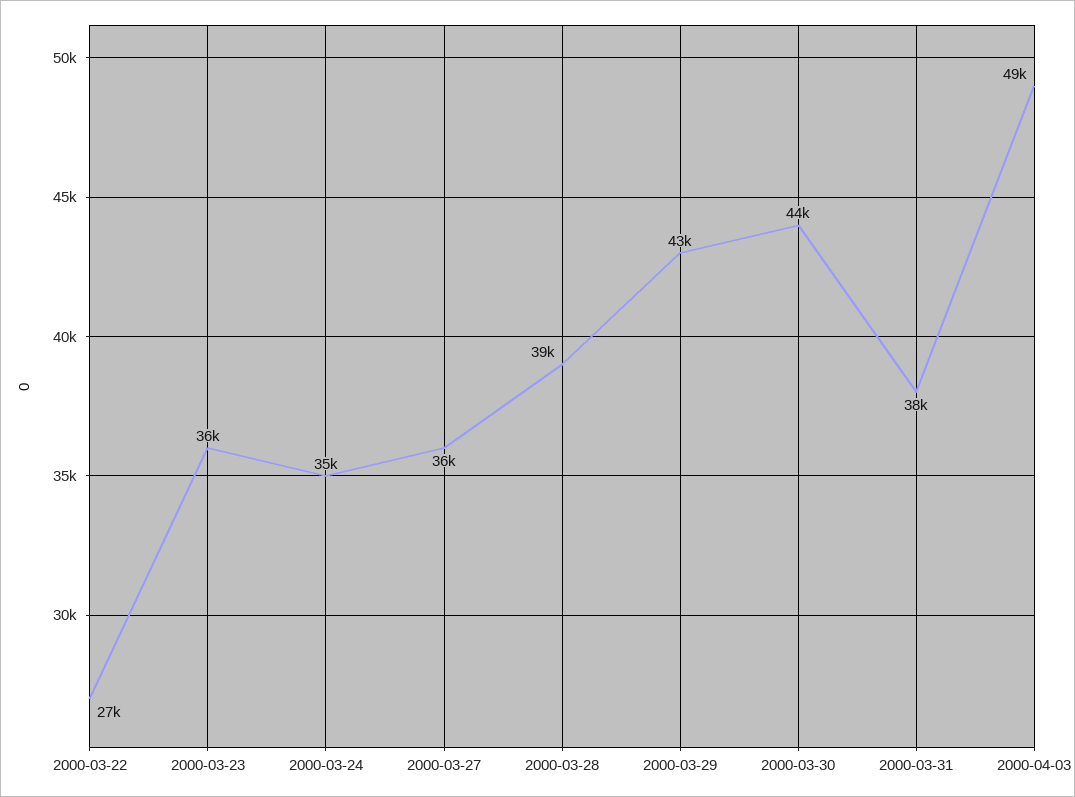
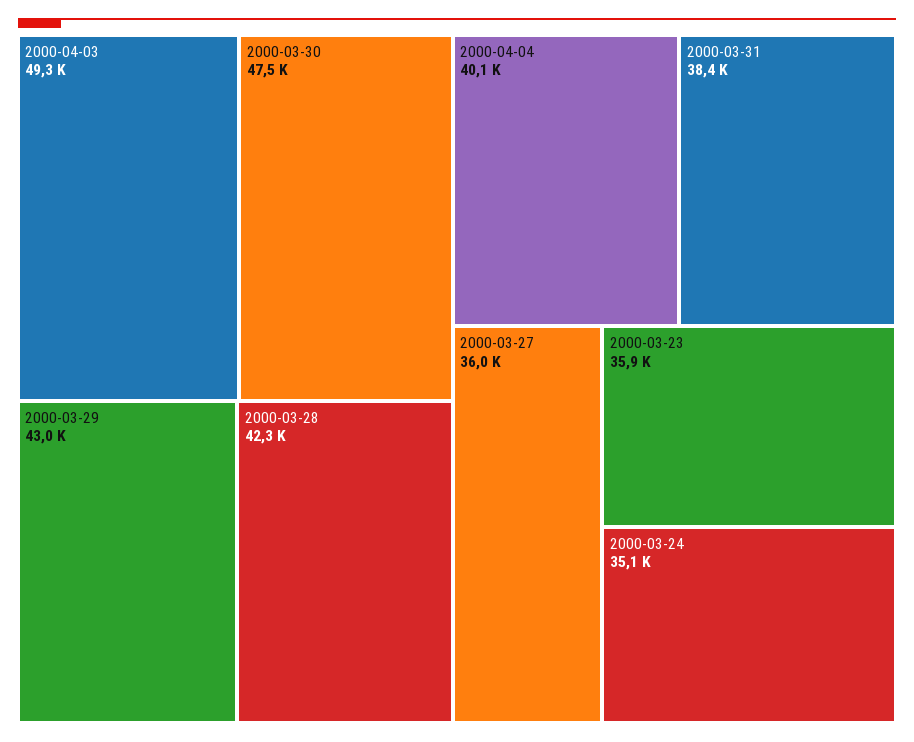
2000-03-22: 27000 -> none
2000-03-28: 39000 -> 42300
2000-03-30: 44000 -> 47500
2000-04-04: none -> 40100

